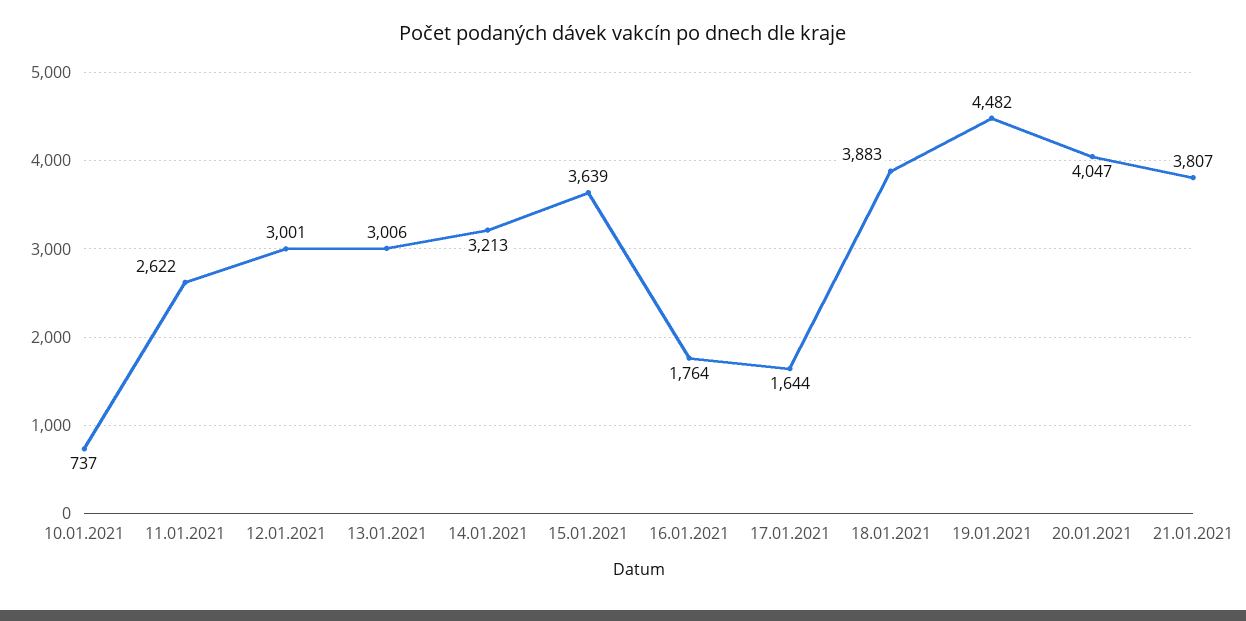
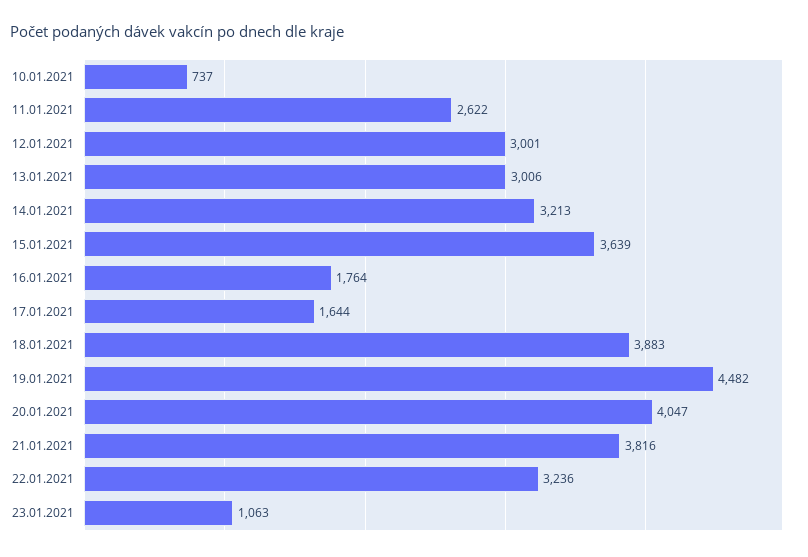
21.01.2021: 3807 -> 3816
22.01.2021: none -> 3236
23.01.2021: none -> 1063

